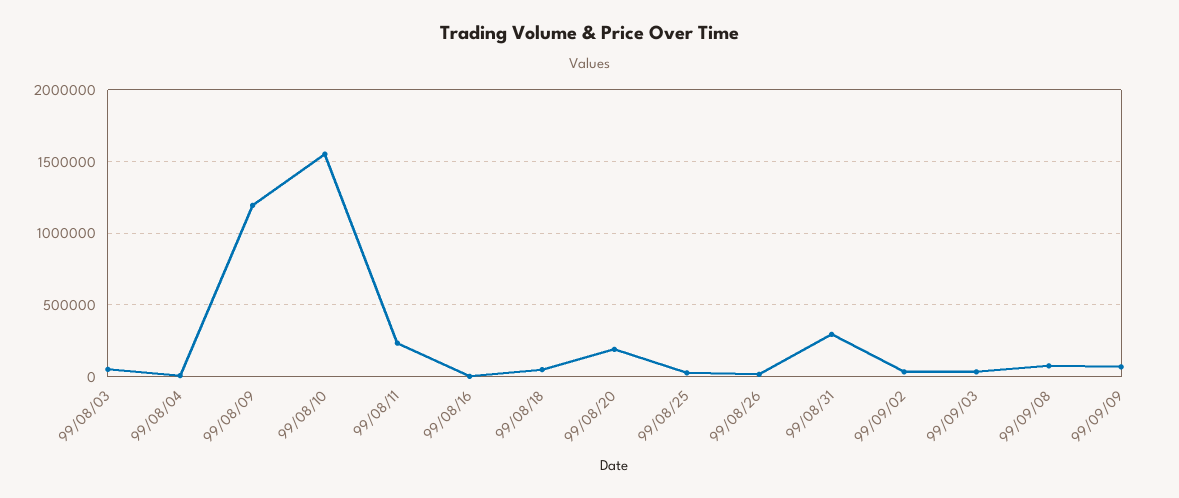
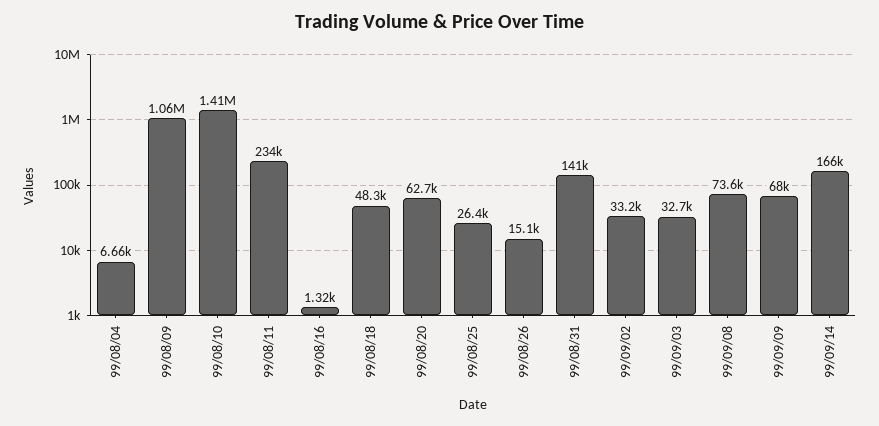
99/08/03: 50000 -> none
99/08/09: 1200000 -> 1060000
99/08/10: 1550000 -> 1410000
99/08/20: 200000 -> 62700
99/08/31: 300000 -> 141000
99/09/14: none -> 166000

